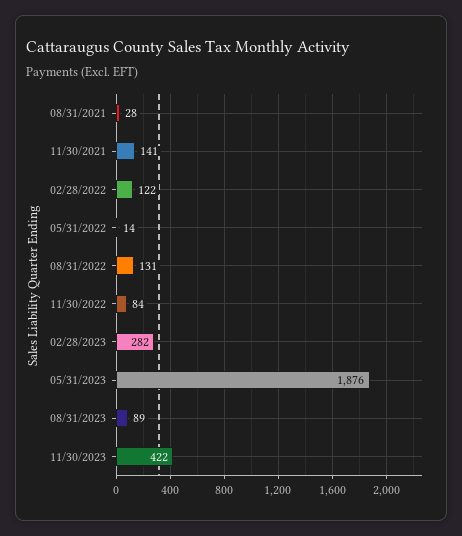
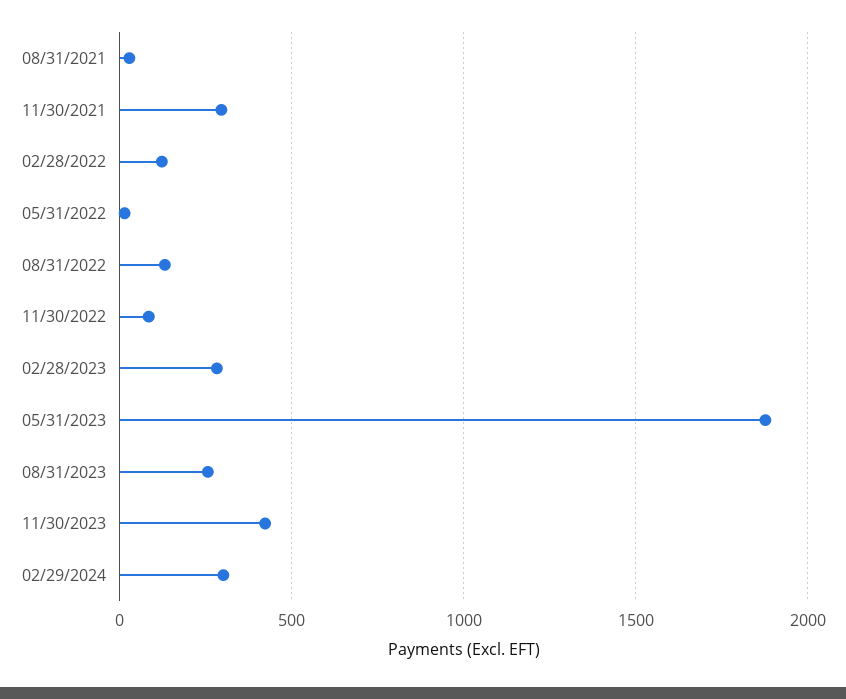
11/30/2021: 141 -> 300
08/31/2023: 89 -> 250
02/29/2024: none -> 300

